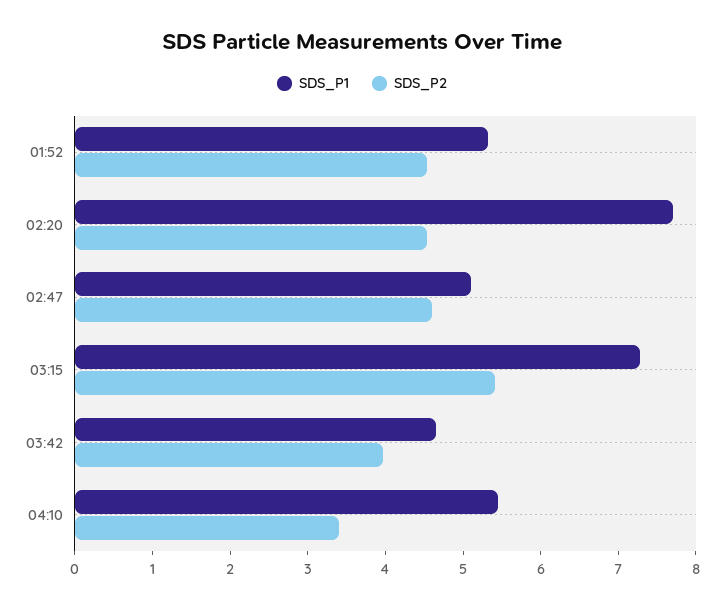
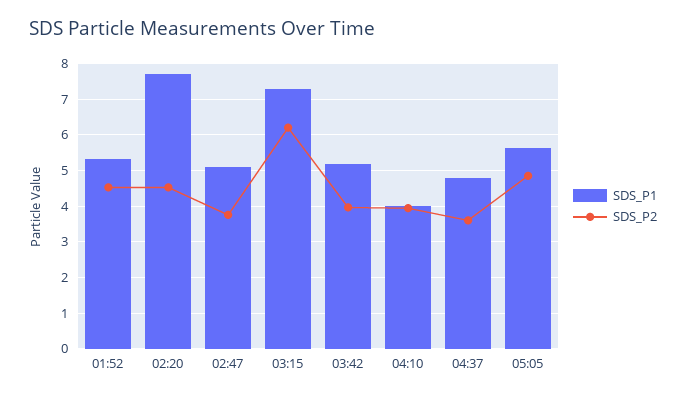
SDS_P2, 02:47: 4.6 -> 3.8
SDS_P2, 03:15: 5.4 -> 6.2
SDS_P1, 03:42: 4.6 -> 5.2
SDS_P1, 04:10: 5.4 -> 4
SDS_P2, 04:10: 3.4 -> 4
SDS_P1, 04:37: none -> 4.8
SDS_P2, 04:37: none -> 3.6
SDS_P1, 05:05: none -> 5.6
SDS_P2, 05:05: none -> 4.8

